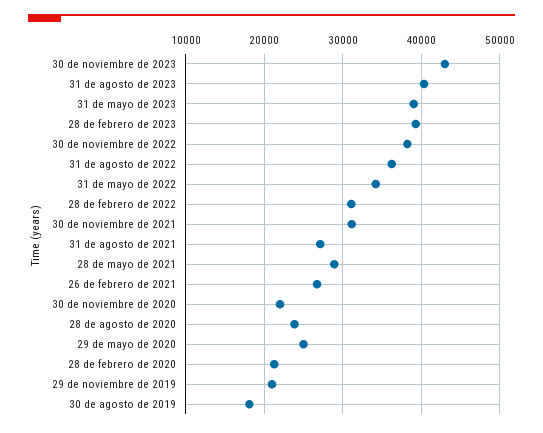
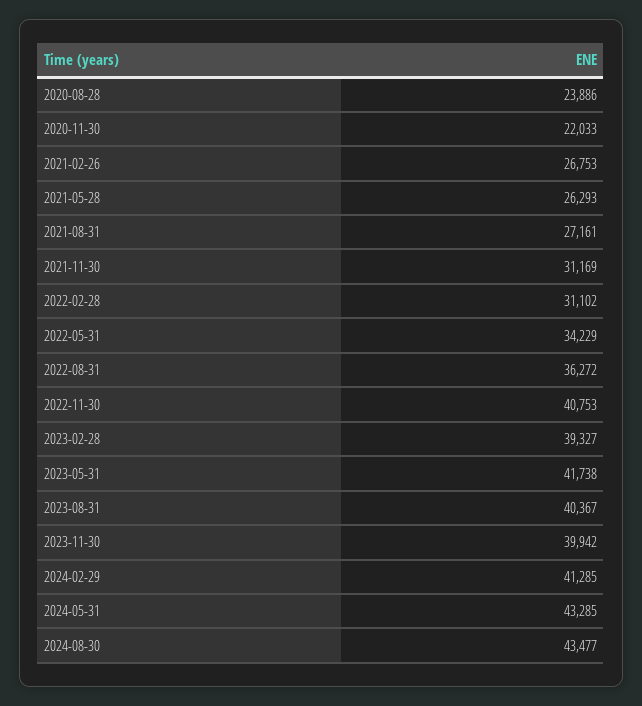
30 de noviembre de 2023: 43000 -> 39942
31 de mayo de 2023: 39000 -> 41738
30 de noviembre de 2022: 38000 -> 40753
28 de mayo de 2021: 29000 -> 26293
29 de mayo de 2020: 25000 -> none
28 de febrero de 2020: 21000 -> none
29 de noviembre de 2019: 21000 -> none
30 de agosto de 2019: 18000 -> none
2024-02-29: none -> 41285
2024-05-31: none -> 43285
2024-08-30: none -> 43477

